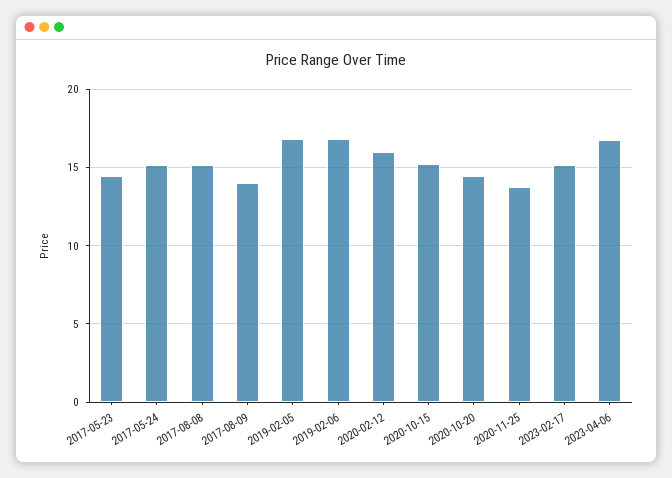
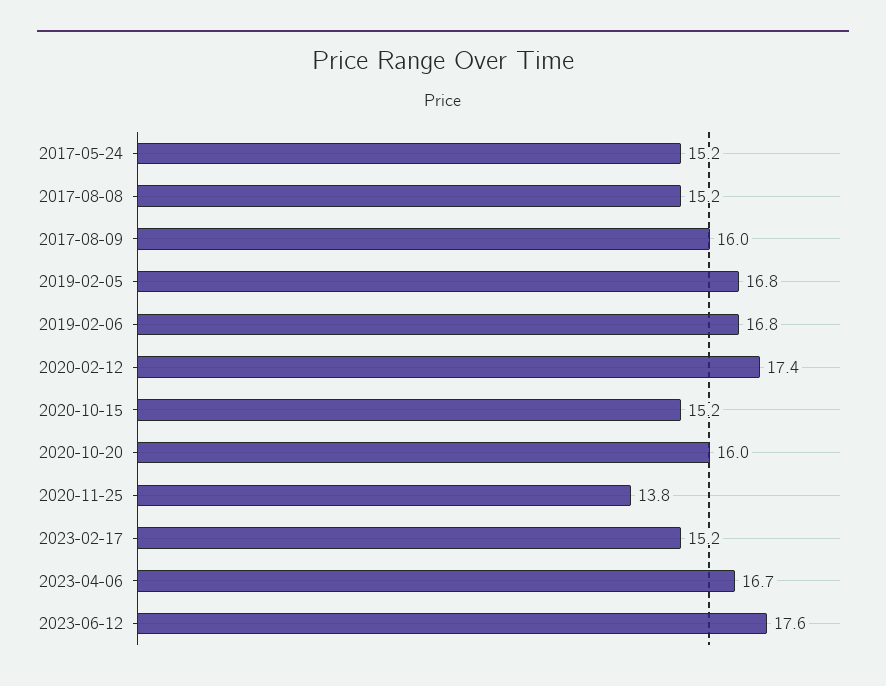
2017-05-23: 14.5 -> none
2017-08-09: 14 -> 16
2020-02-12: 16 -> 17.4
2020-10-20: 14.5 -> 16
2023-06-12: none -> 17.6

